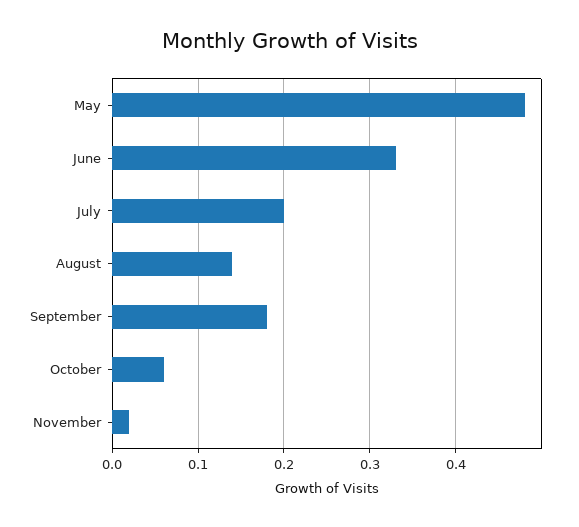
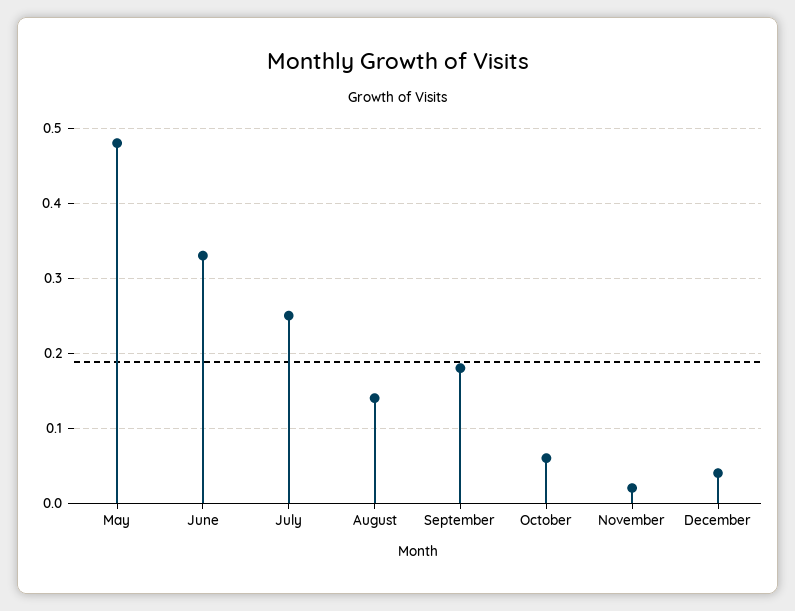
July: 0.2 -> 0.25
December: none -> 0.04

